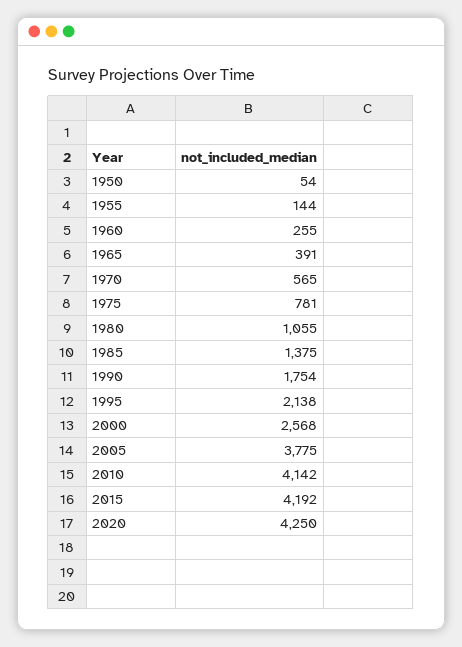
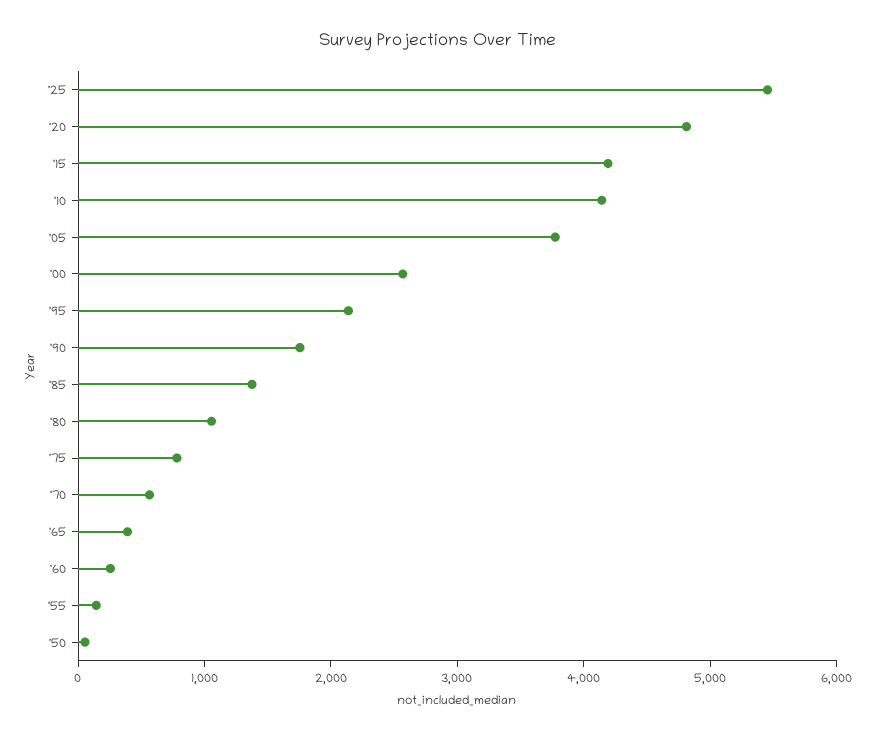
2020: 4250 -> 4800
'25: none -> 5400

